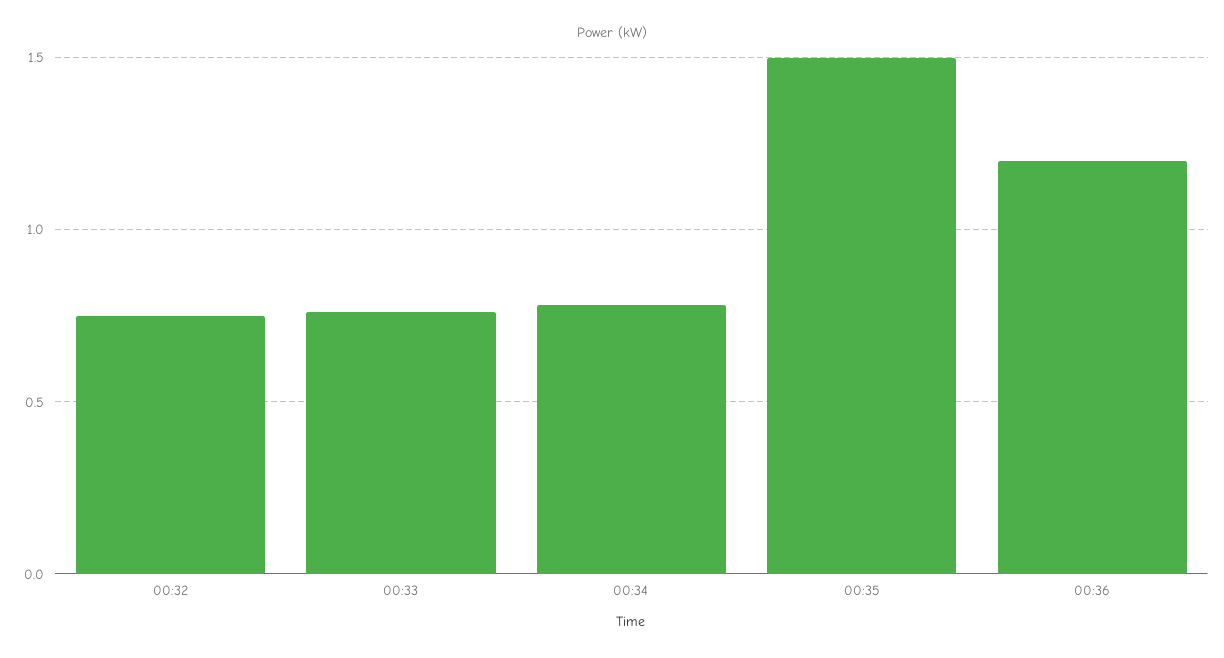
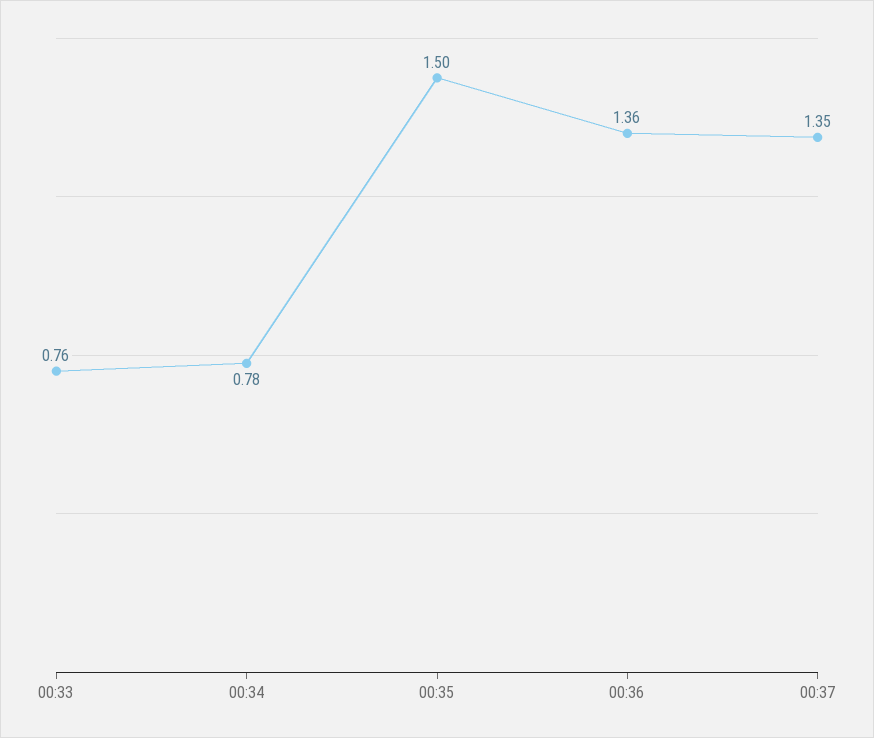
00:32: 0.75 -> none
00:36: 1.2 -> 1.36
00:37: none -> 1.35

